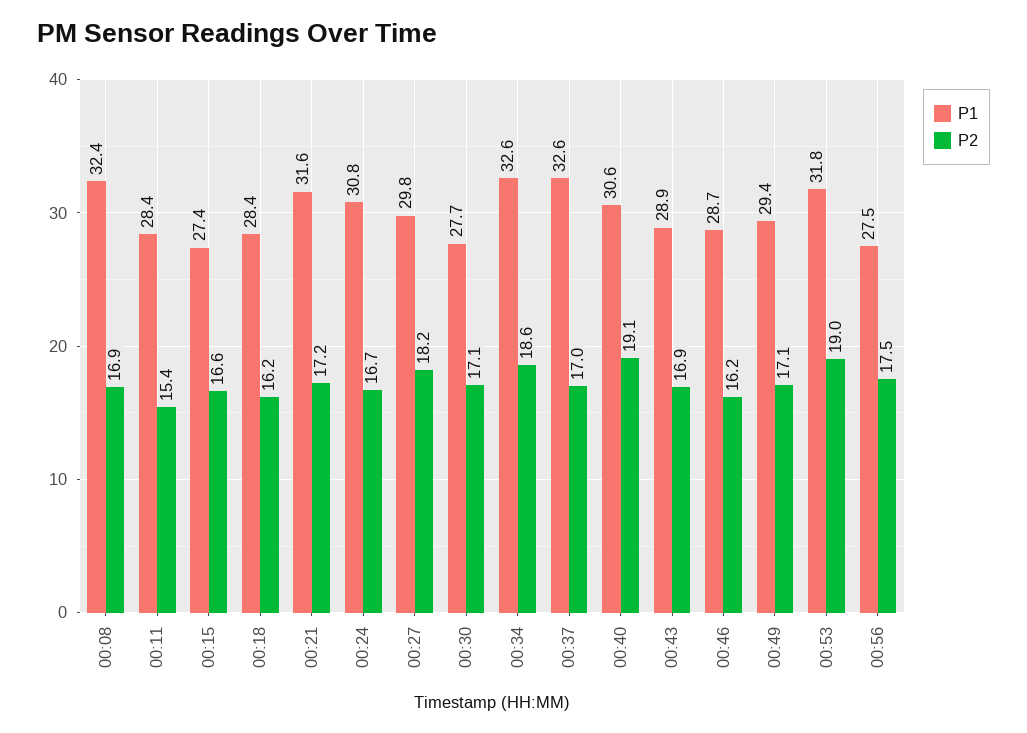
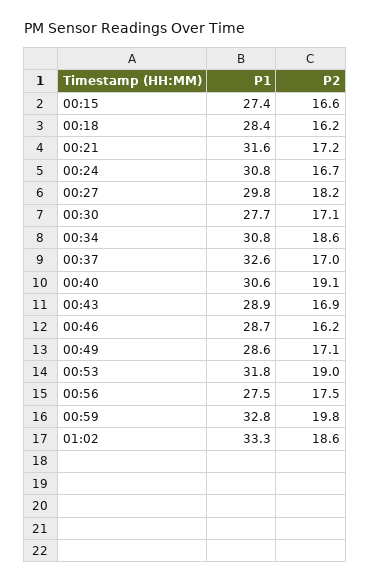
P1, 00:08: 32.4 -> none
P2, 00:08: 16.9 -> none
P1, 00:11: 28.4 -> none
P2, 00:11: 15.4 -> none
P1, 00:34: 32.6 -> 30.8
P1, 00:49: 29.4 -> 28.6
P1, 00:59: none -> 32.8
P2, 00:59: none -> 19.8
P1, 01:02: none -> 33.3
P2, 01:02: none -> 18.6

